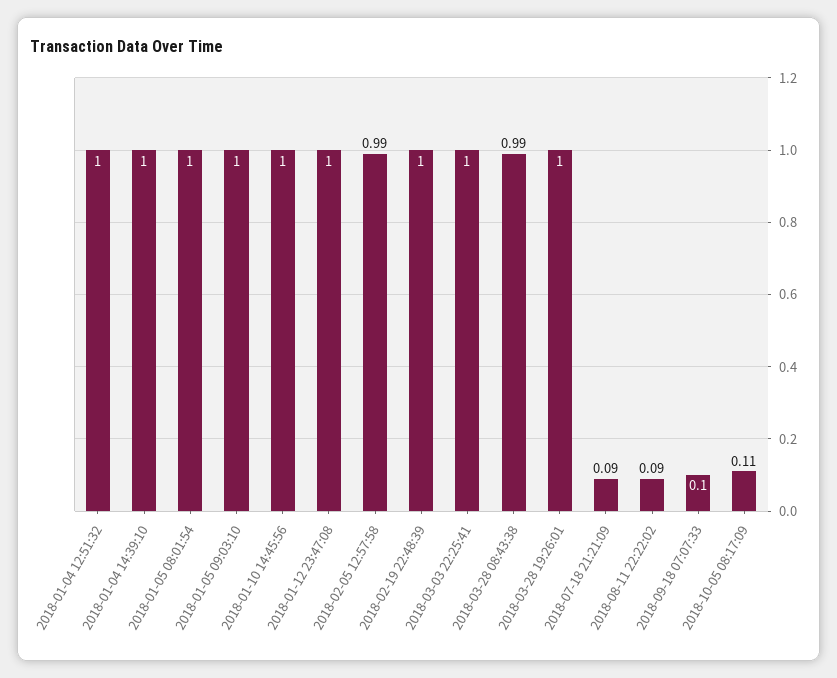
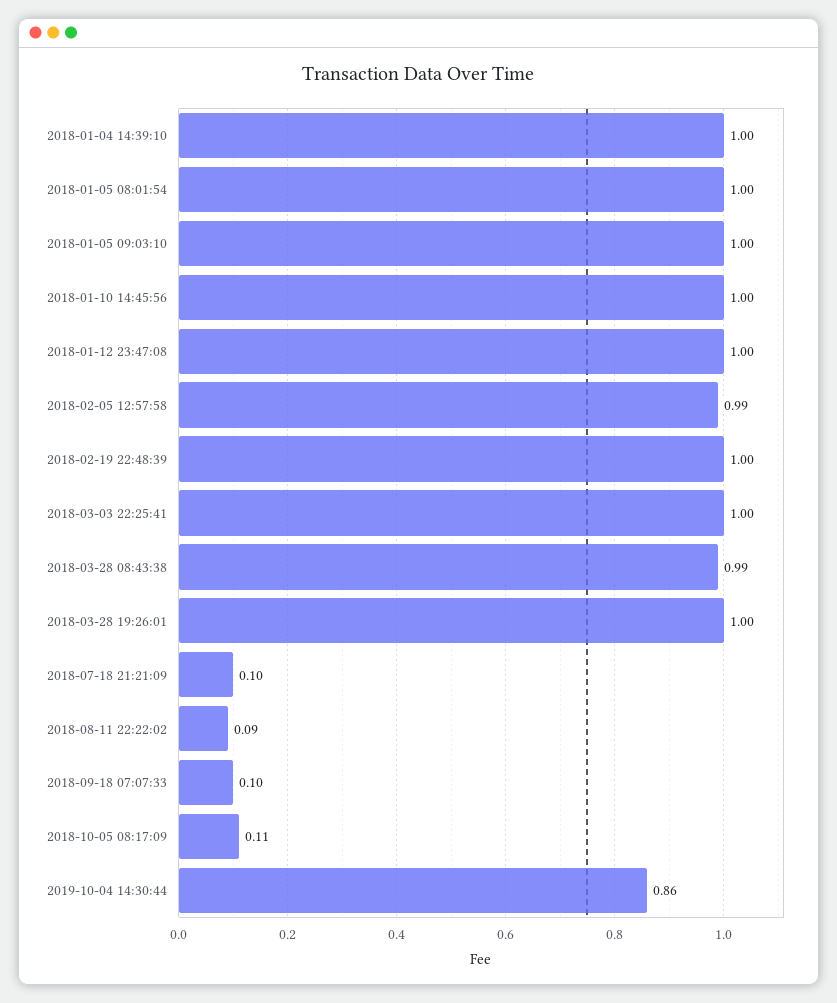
2018-01-04 12:51:32: 1 -> none
2018-07-18 21:21:09: 0.09 -> 0.1
2019-10-04 14:30:44: none -> 0.86

